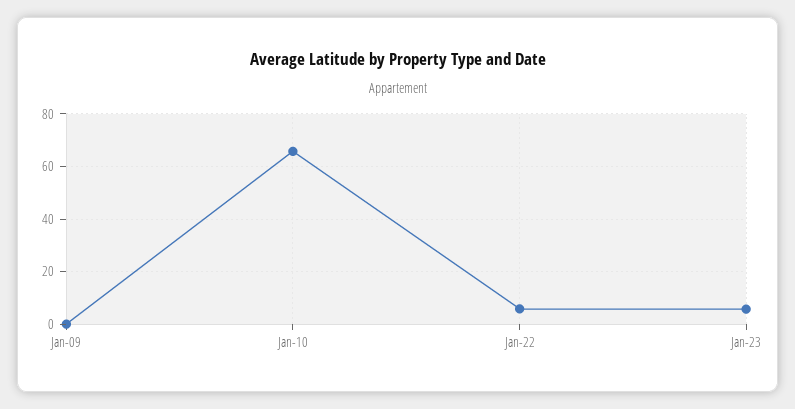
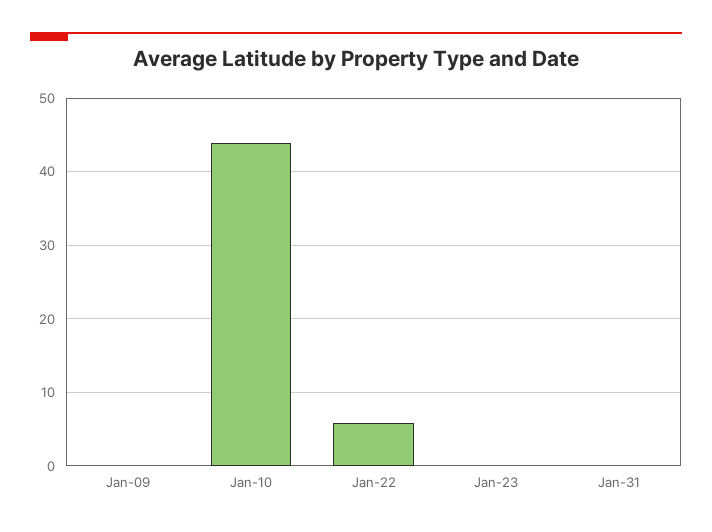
Jan-10: 65 -> 44
Jan-23: 5 -> 0
Jan-31: none -> 0

